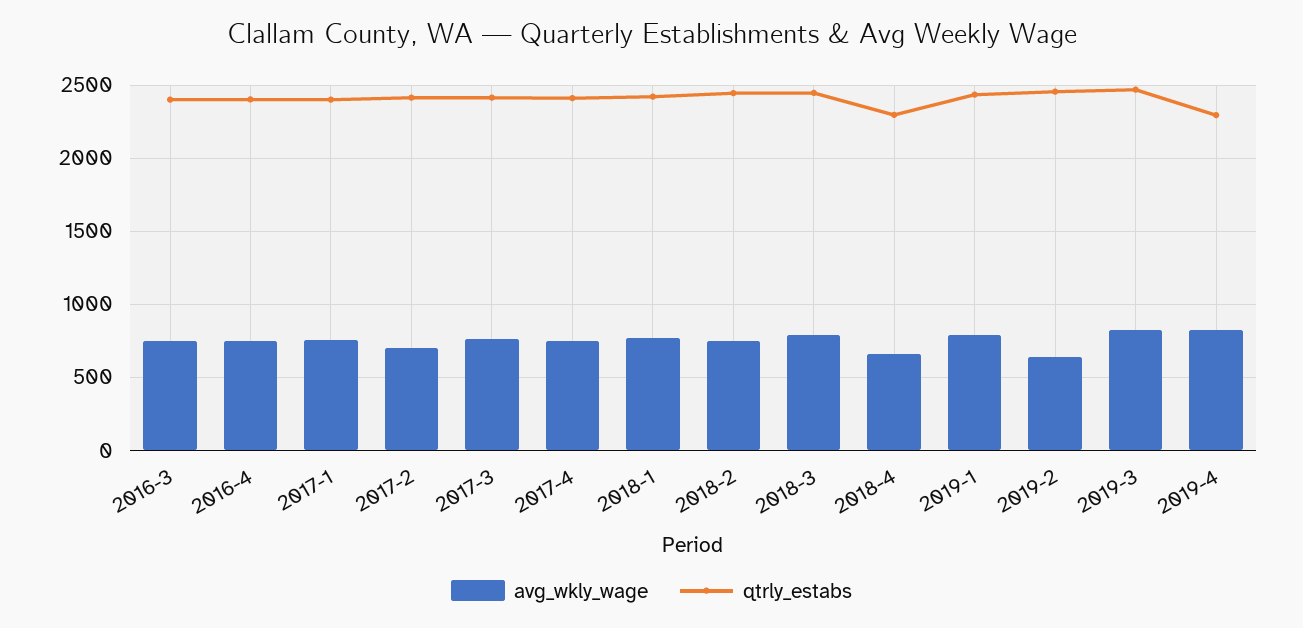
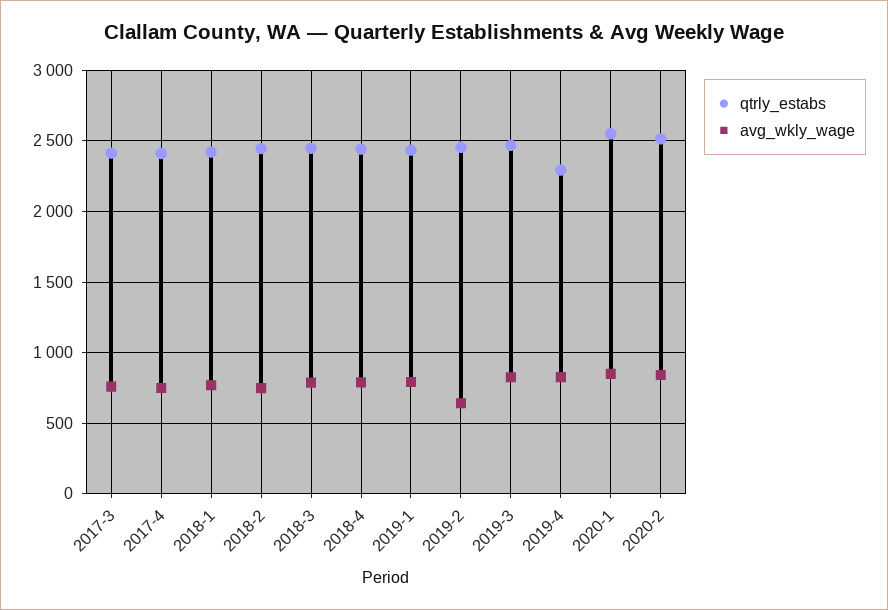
avg_wkly_wage, 2016-3: 750 -> none
qtrly_estabs, 2016-3: 2400 -> none
avg_wkly_wage, 2016-4: 750 -> none
qtrly_estabs, 2016-4: 2400 -> none
avg_wkly_wage, 2017-1: 750 -> none
qtrly_estabs, 2017-1: 2400 -> none
avg_wkly_wage, 2017-2: 700 -> none
qtrly_estabs, 2017-2: 2400 -> none
avg_wkly_wage, 2018-4: 650 -> 800
qtrly_estabs, 2018-4: 2300 -> 2450
qtrly_estabs, 2020-1: none -> 2550
avg_wkly_wage, 2020-1: none -> 850
qtrly_estabs, 2020-2: none -> 2500
avg_wkly_wage, 2020-2: none -> 850

